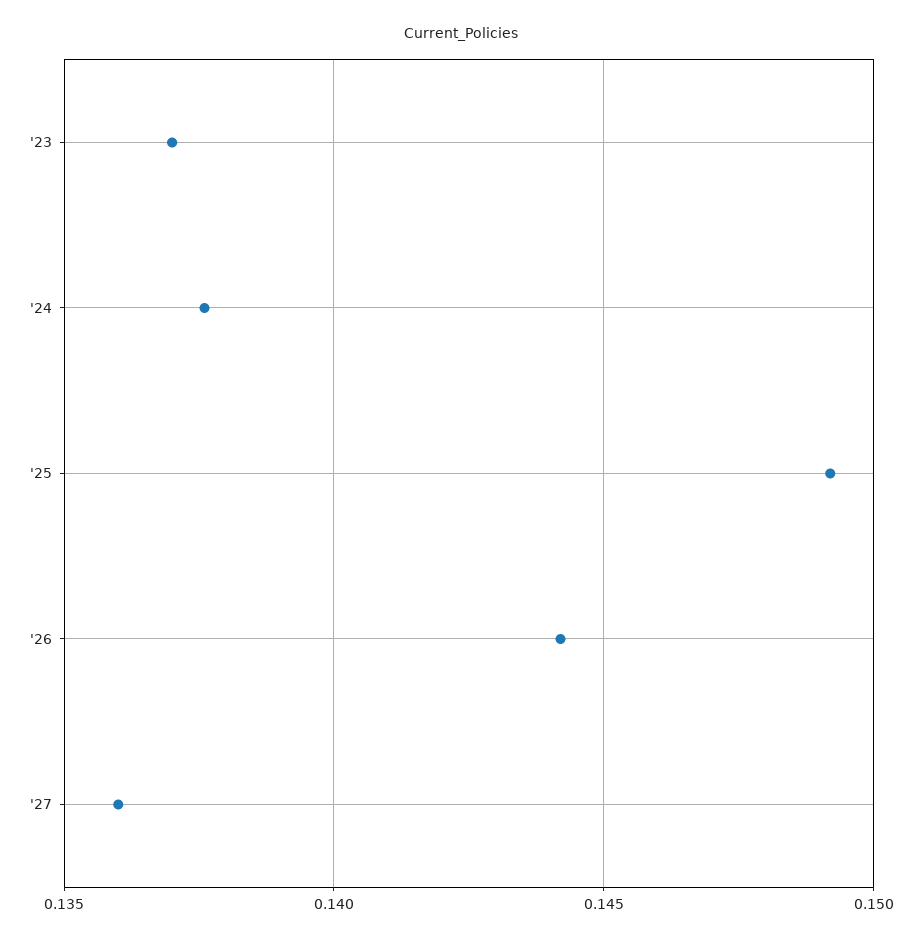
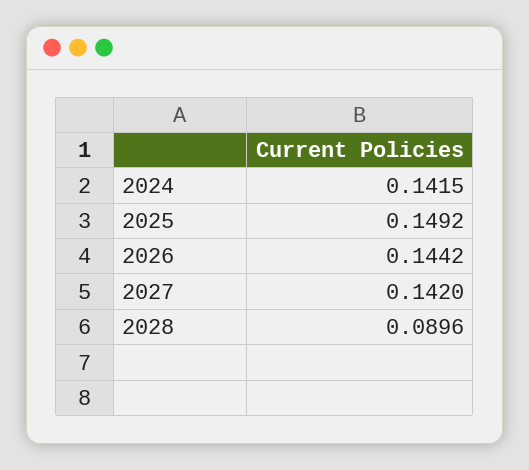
'23: 0.137 -> none
'24: 0.1375 -> 0.1415
'27: 0.136 -> 0.142
2028: none -> 0.0896

